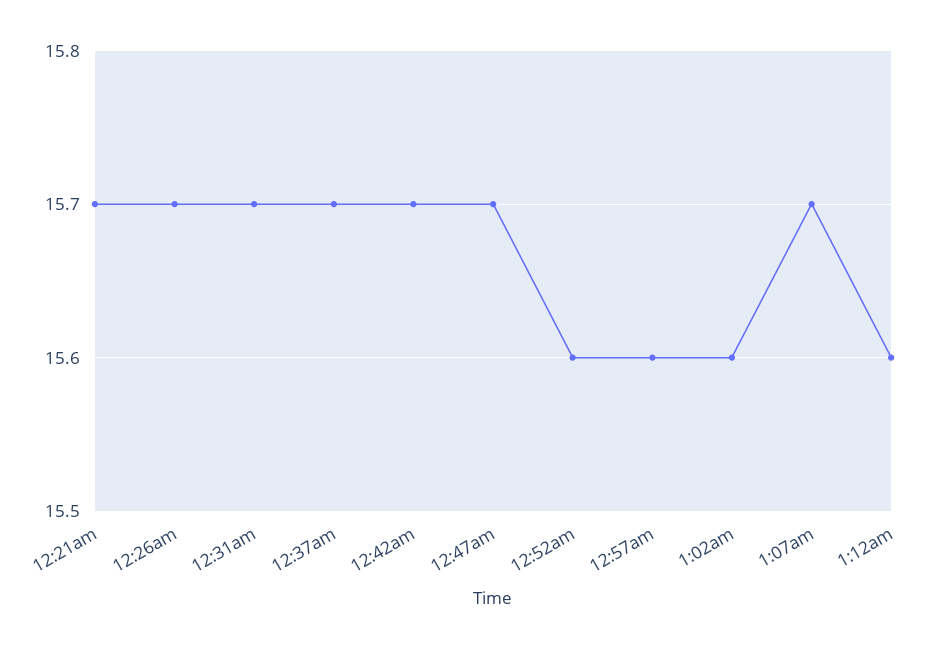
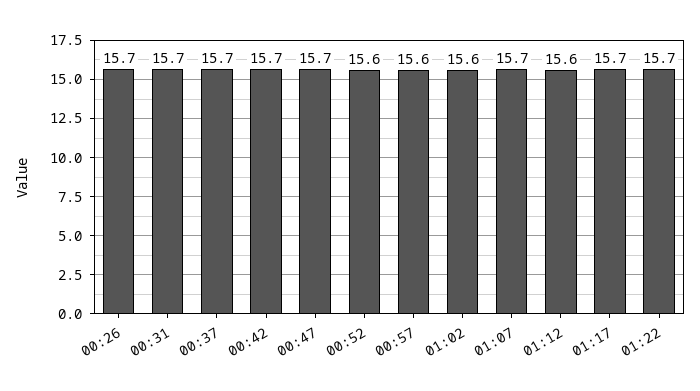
12:21am: 15.7 -> none
01:17: none -> 15.7
01:22: none -> 15.7

